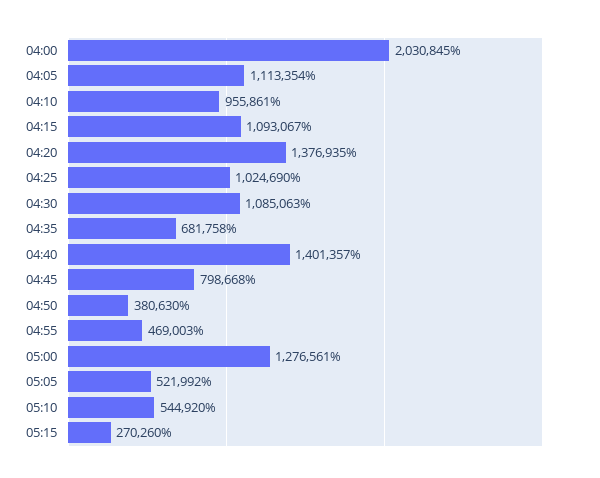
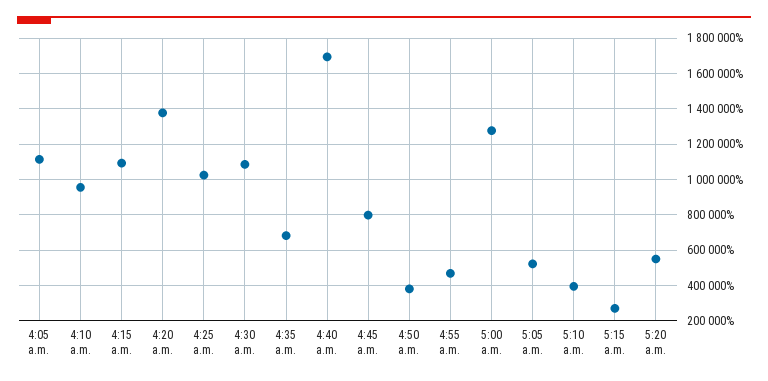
04:00: 2030845 -> none
04:40: 1401357 -> 1700000
05:10: 544920 -> 400000
5:20 a.m.: none -> 550000

